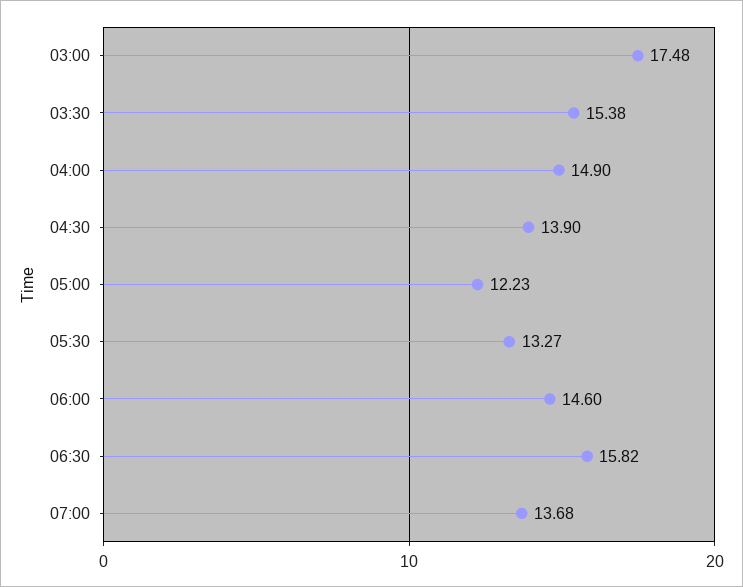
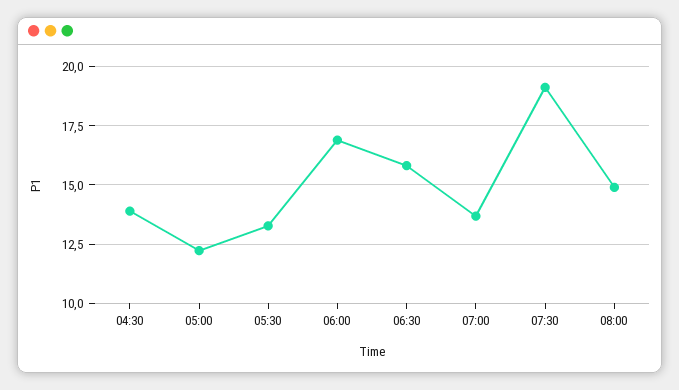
03:00: 17.48 -> none
03:30: 15.38 -> none
04:00: 14.9 -> none
06:00: 14.6 -> 17
07:30: none -> 19
08:00: none -> 15

